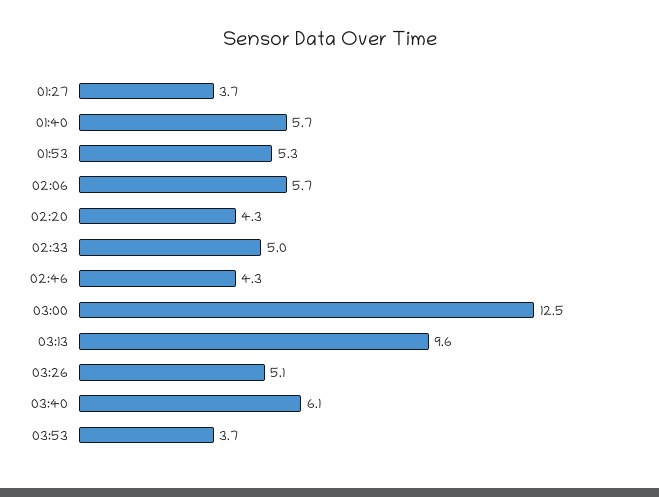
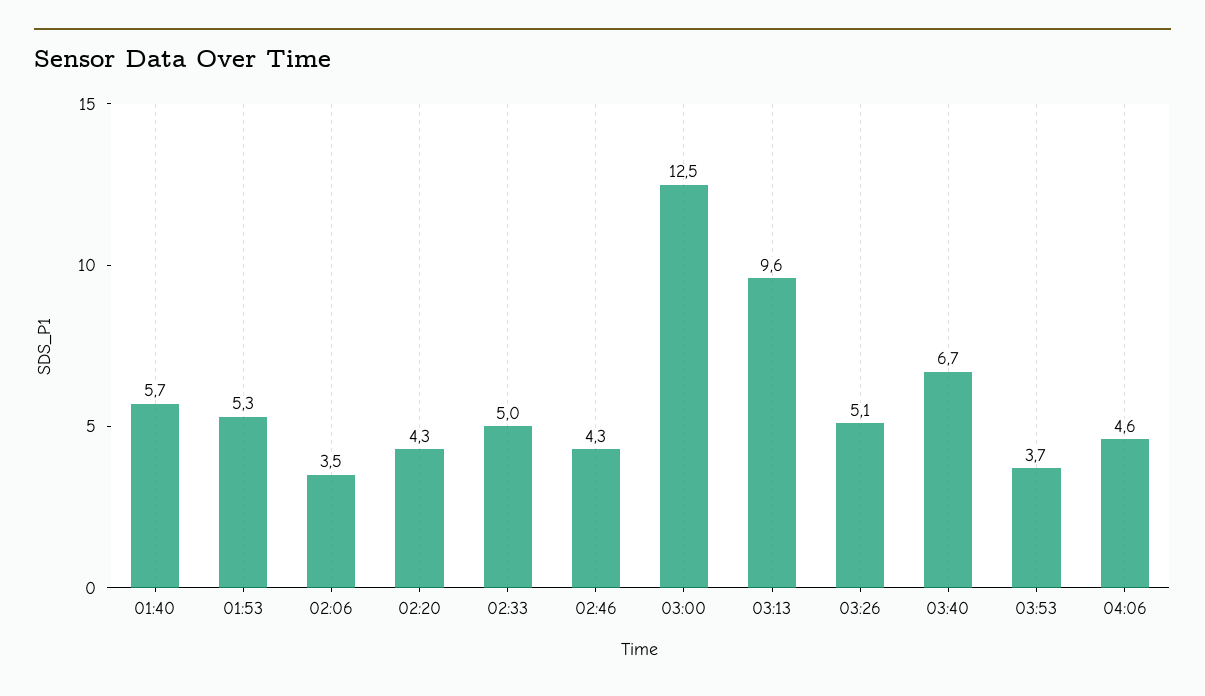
01:27: 3.7 -> none
02:06: 5.7 -> 3.5
03:40: 6.1 -> 6.7
04:06: none -> 4.6

